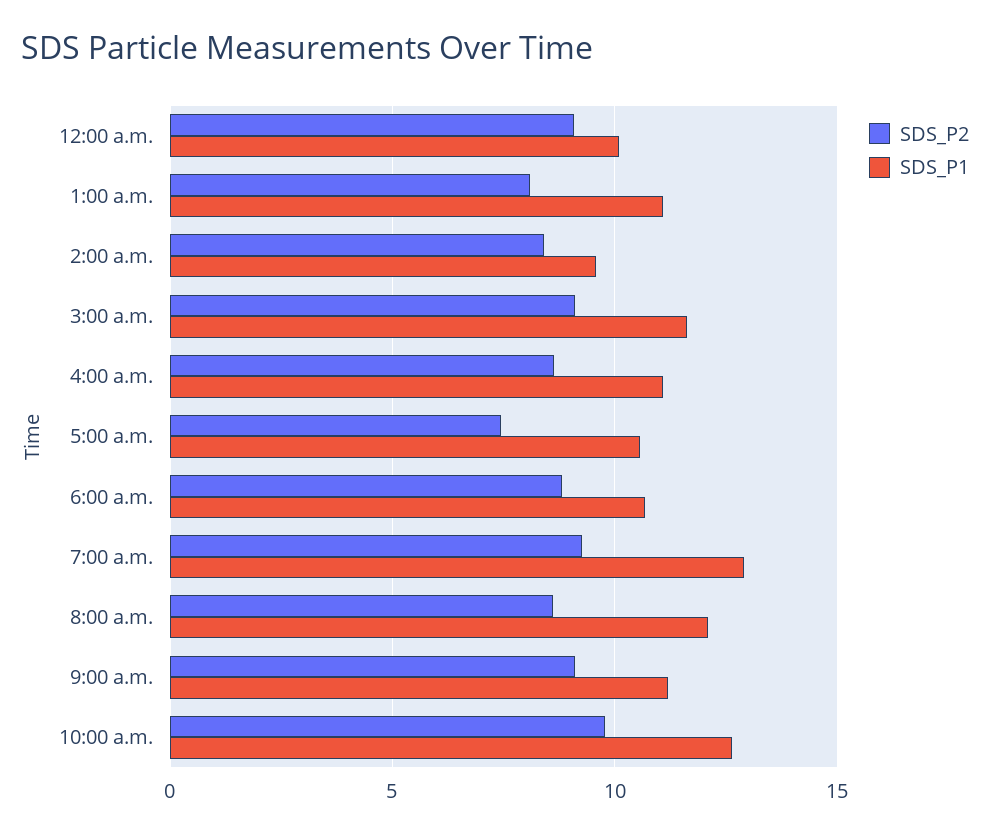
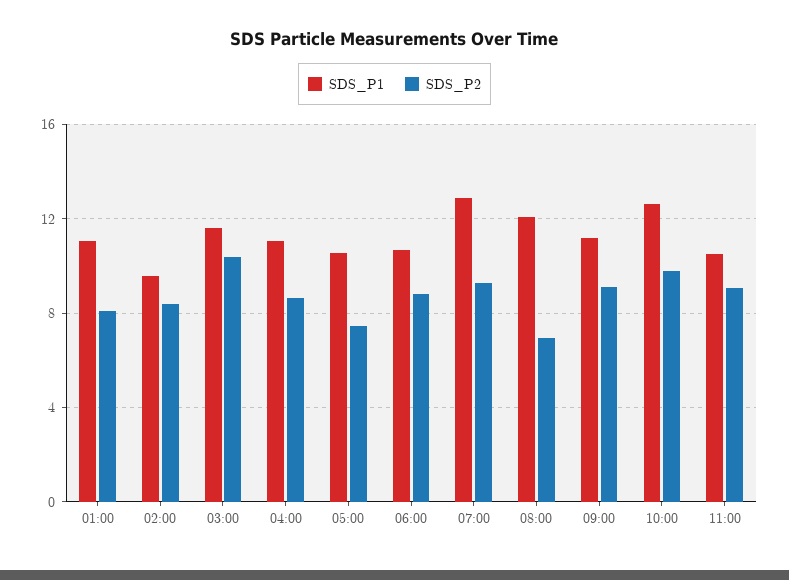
SDS_P2, 12:00 a.m.: 9 -> none
SDS_P1, 12:00 a.m.: 10 -> none
SDS_P2, 3:00 a.m.: 9 -> 10.5
SDS_P2, 8:00 a.m.: 8.5 -> 7
SDS_P1, 11:00: none -> 10.5
SDS_P2, 11:00: none -> 9

